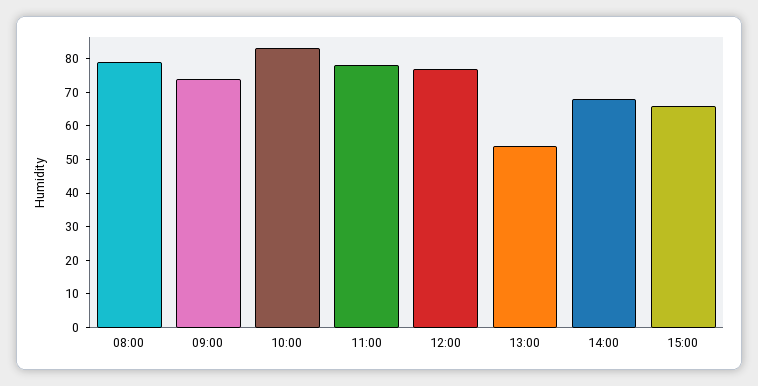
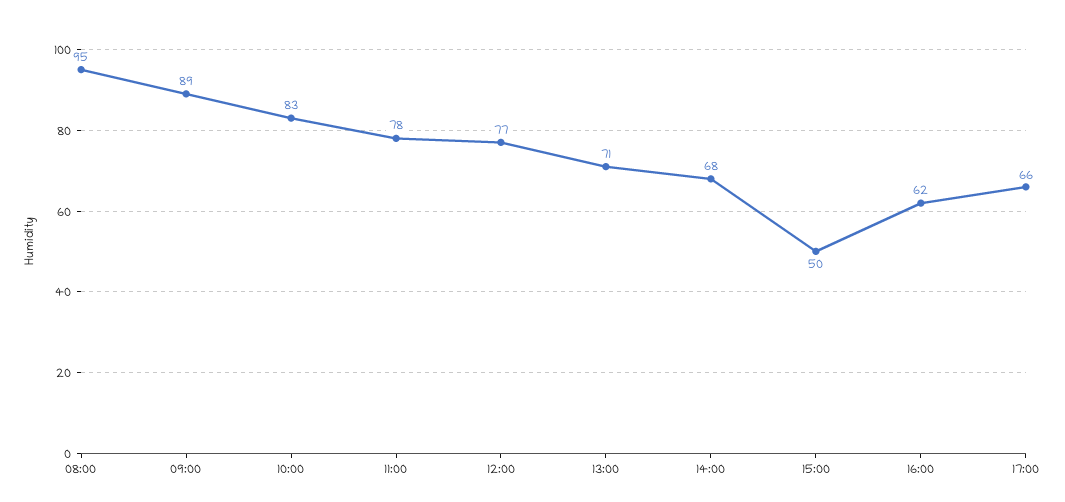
08:00: 80 -> 95
09:00: 75 -> 89
13:00: 55 -> 71
15:00: 65 -> 50
16:00: none -> 62
17:00: none -> 66

